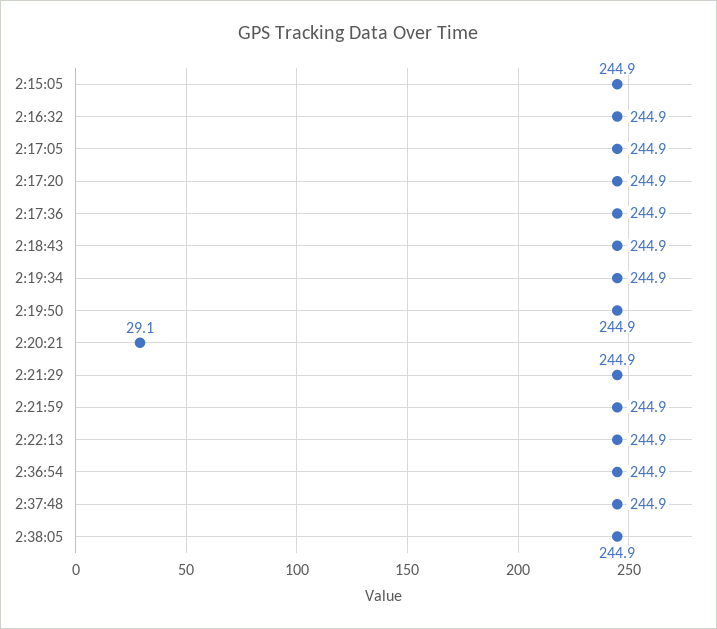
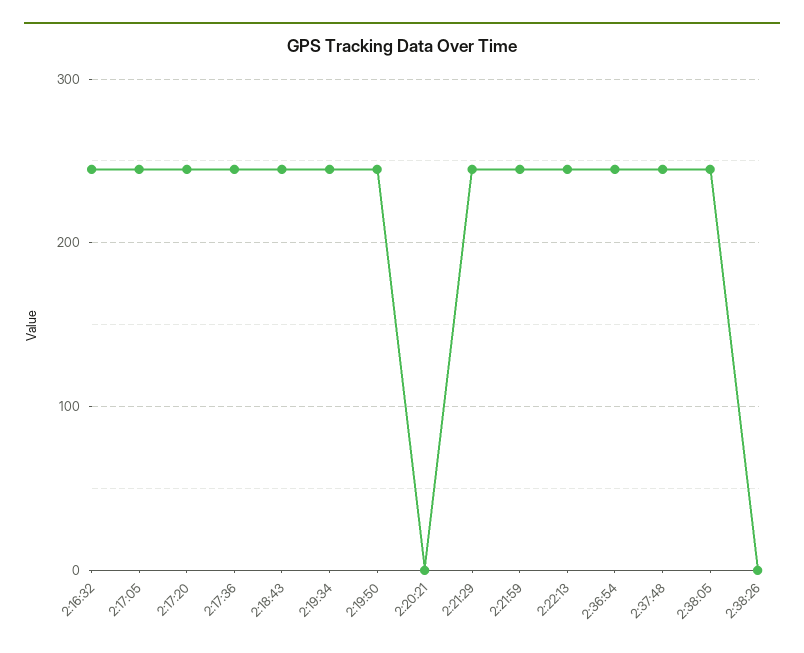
2:15:05: 244.9 -> none
2:20:21: 29.1 -> 0
2:38:26: none -> 0

